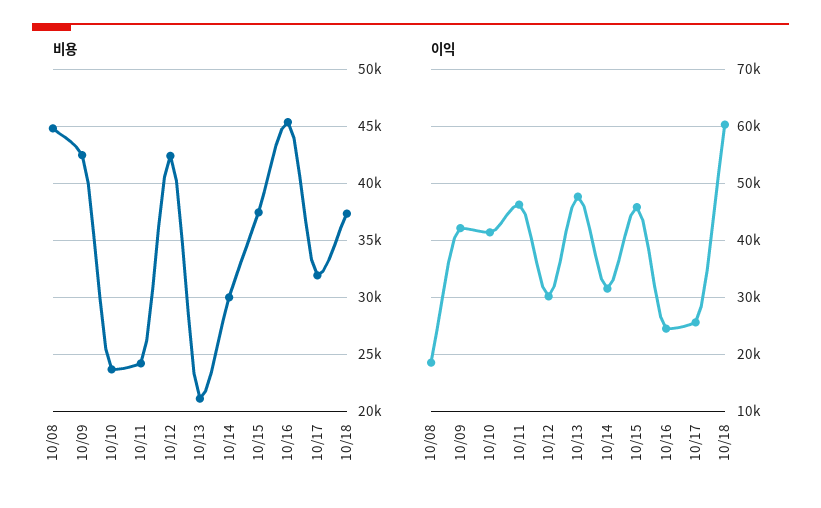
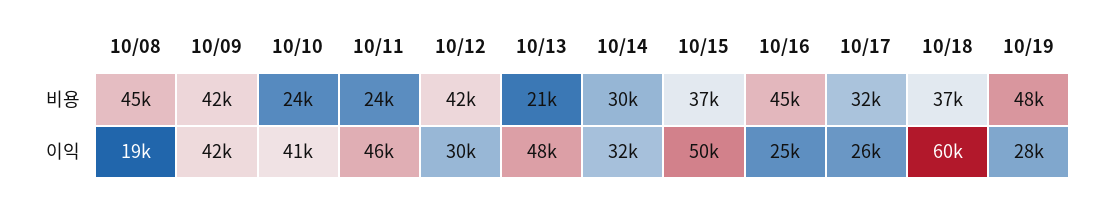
이익, 10/15: 46000 -> 50000
비용, 10/19: none -> 48000
이익, 10/19: none -> 28000

